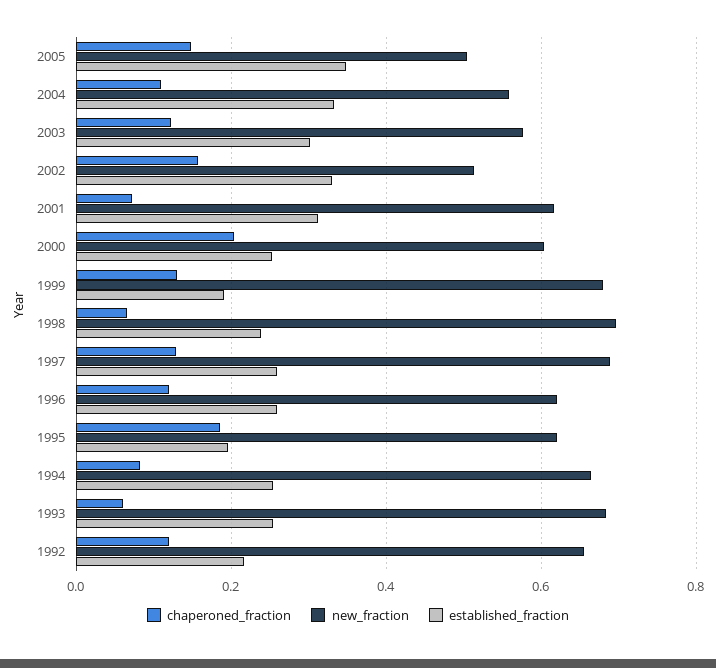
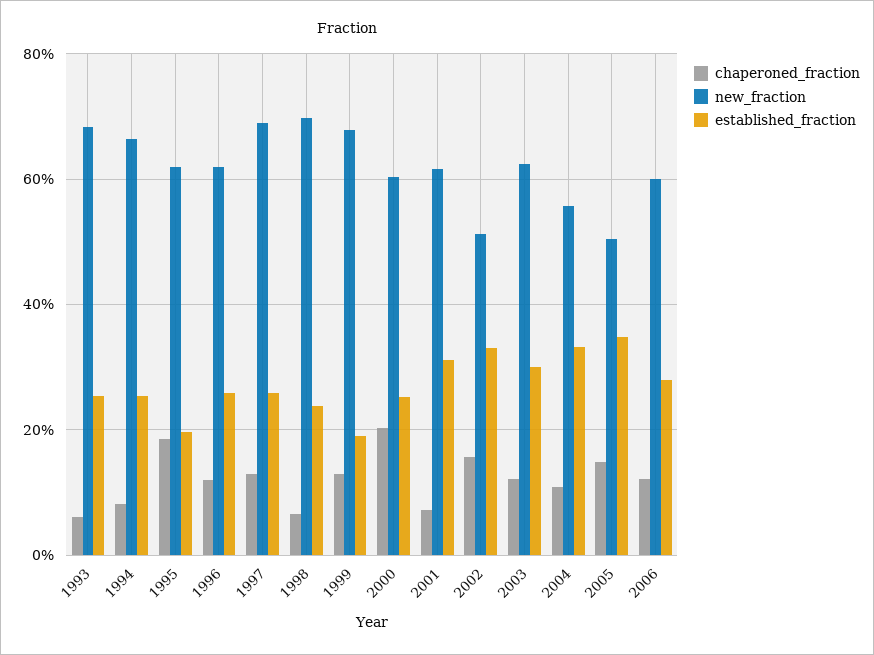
new_fraction, 2003: 0.58 -> 0.62
chaperoned_fraction, 1992: 0.12 -> none
new_fraction, 1992: 0.66 -> none
established_fraction, 1992: 0.22 -> none
chaperoned_fraction, 2006: none -> 0.12
new_fraction, 2006: none -> 0.6
established_fraction, 2006: none -> 0.28

